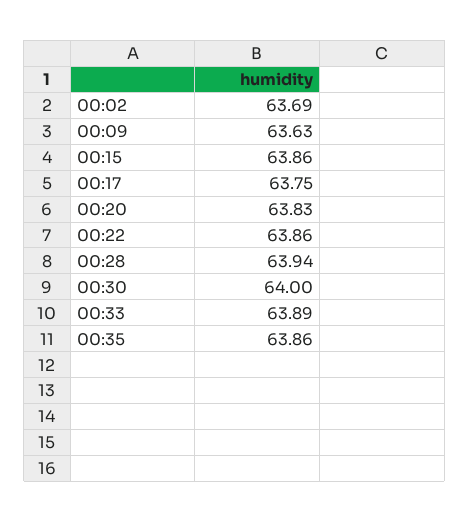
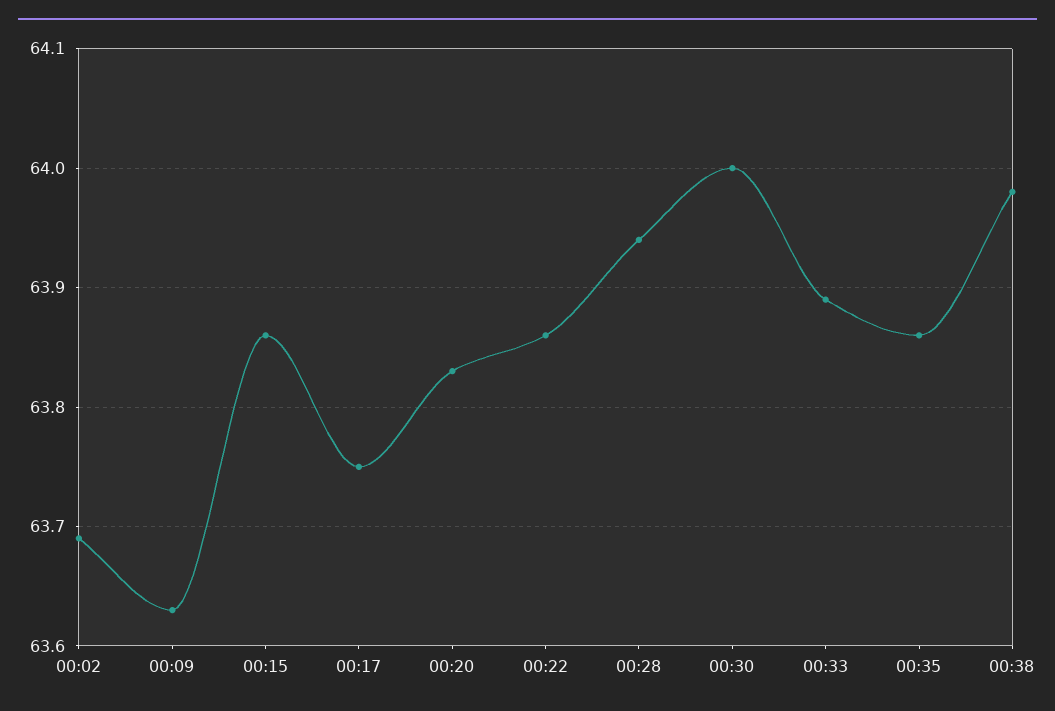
00:38: none -> 63.98

